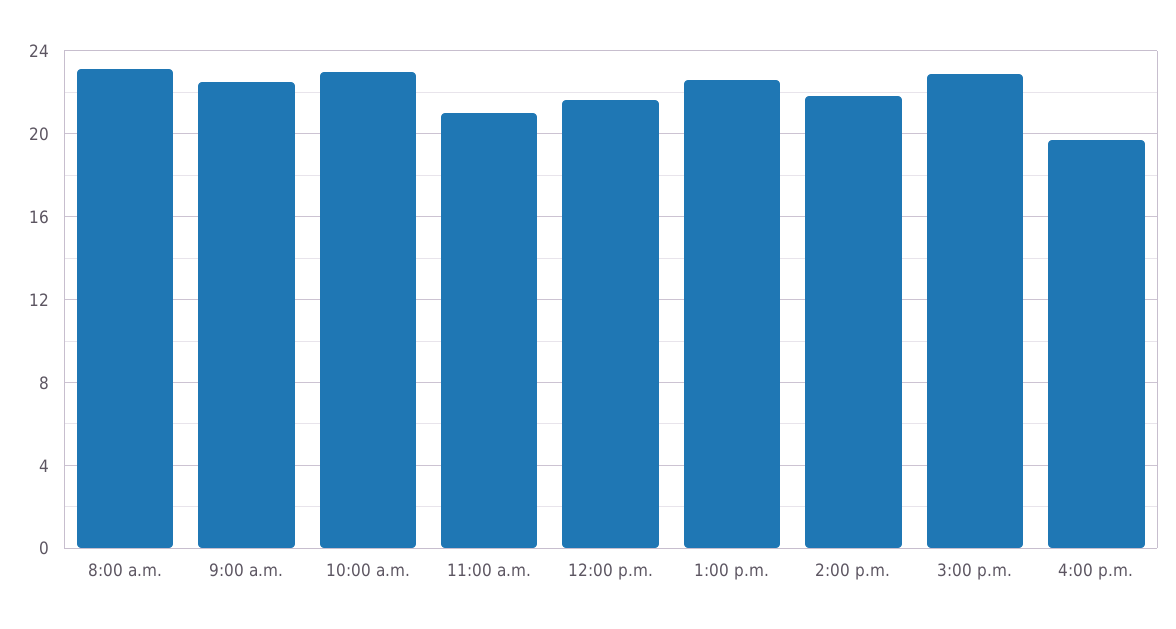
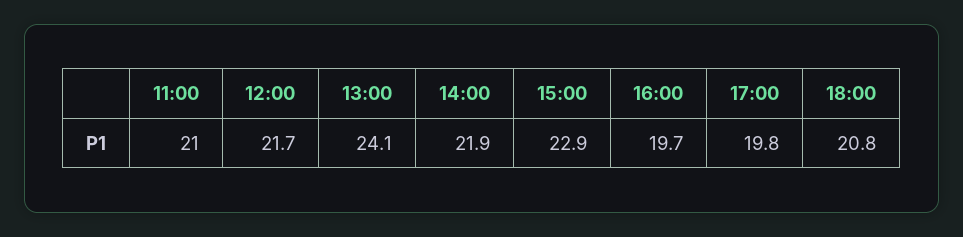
8:00 a.m.: 23 -> none
9:00 a.m.: 22.5 -> none
10:00 a.m.: 23 -> none
1:00 p.m.: 22.5 -> 24.1
17:00: none -> 19.8
18:00: none -> 20.8

